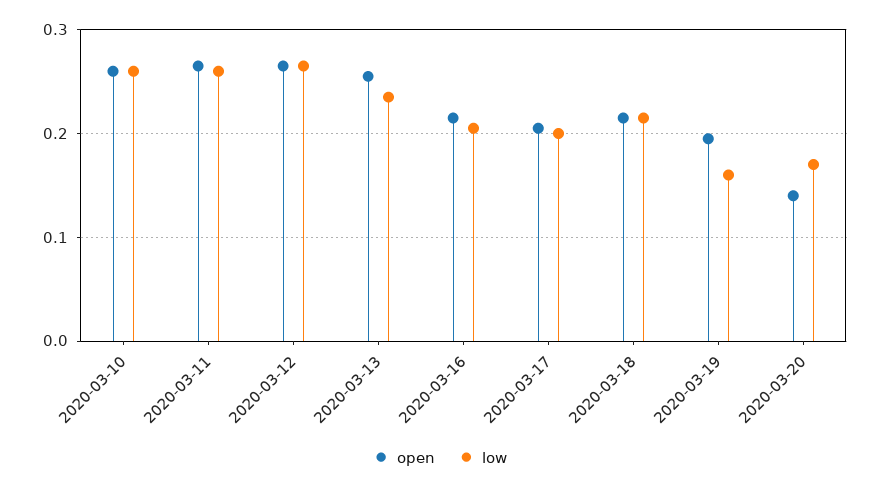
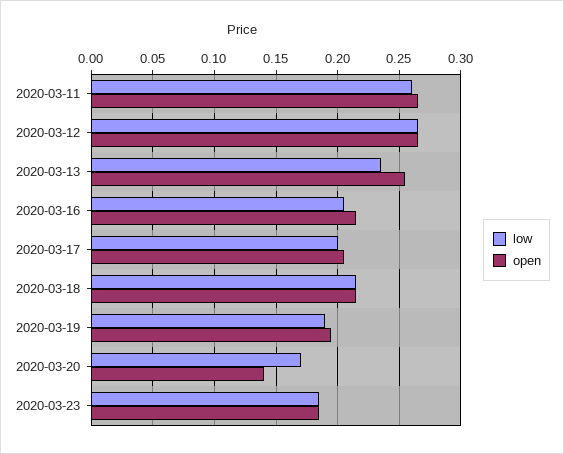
open, 2020-03-10: 0.26 -> none
low, 2020-03-10: 0.26 -> none
low, 2020-03-19: 0.16 -> 0.19
low, 2020-03-23: none -> 0.185
open, 2020-03-23: none -> 0.185

